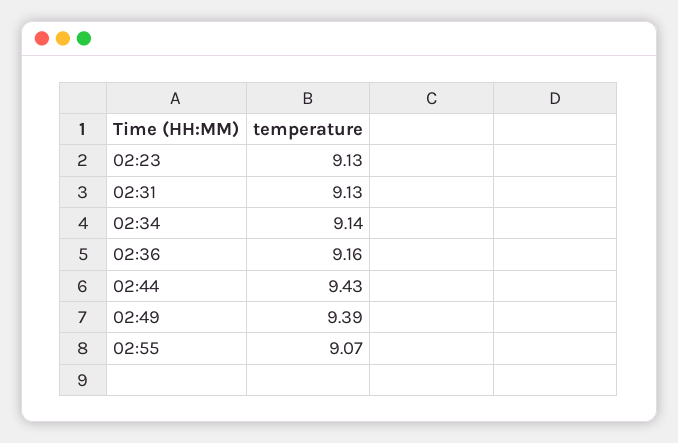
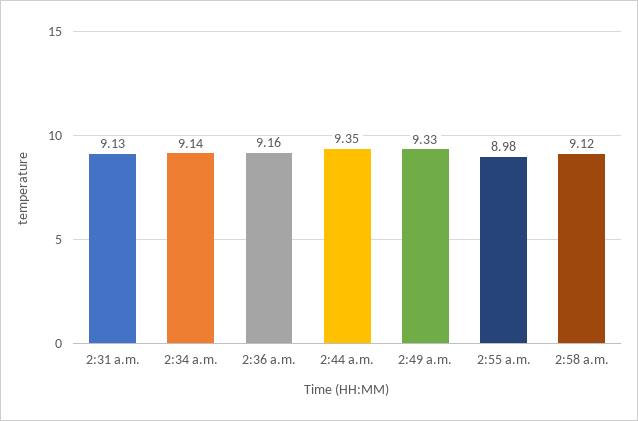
02:23: 9.13 -> none
02:44: 9.43 -> 9.35
02:49: 9.39 -> 9.33
02:55: 9.07 -> 8.98
2:58 a.m.: none -> 9.12

